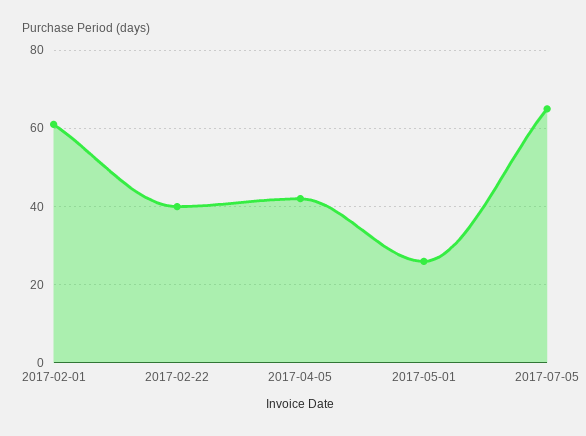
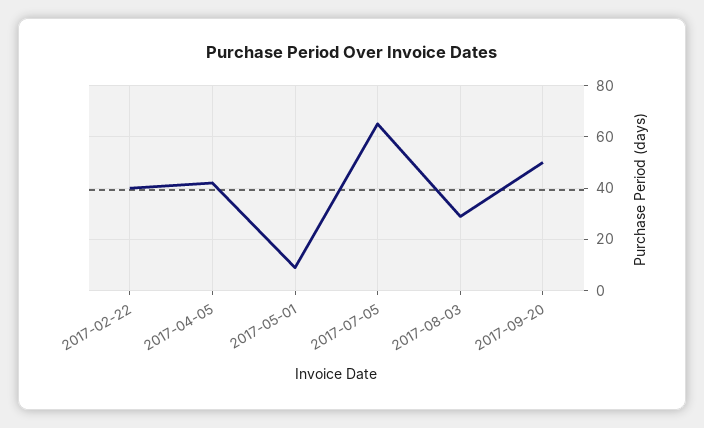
2017-02-01: 60 -> none
2017-05-01: 25 -> 10
2017-08-03: none -> 30
2017-09-20: none -> 50

